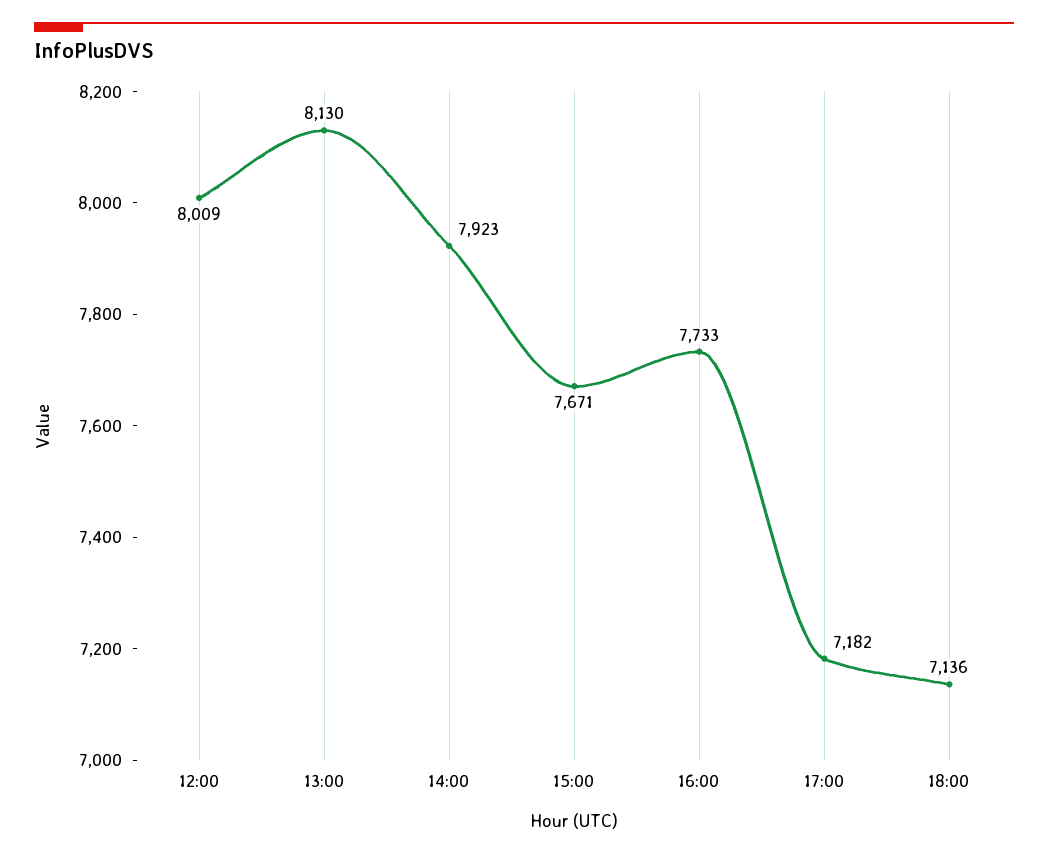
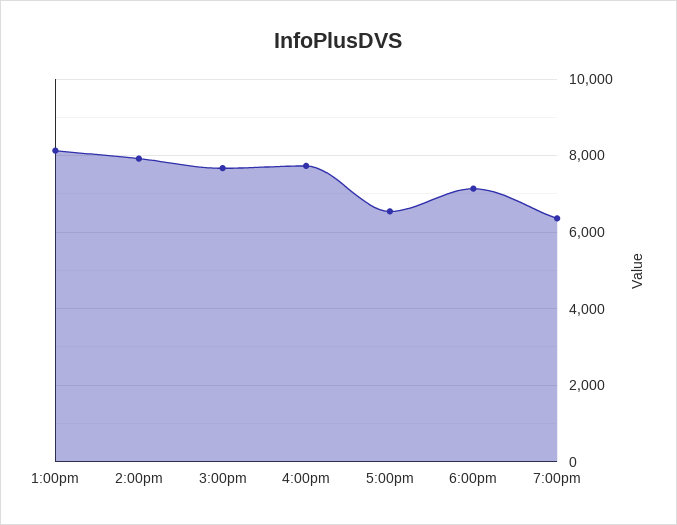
12:00: 8009 -> none
17:00: 7182 -> 6600
7:00pm: none -> 6400

